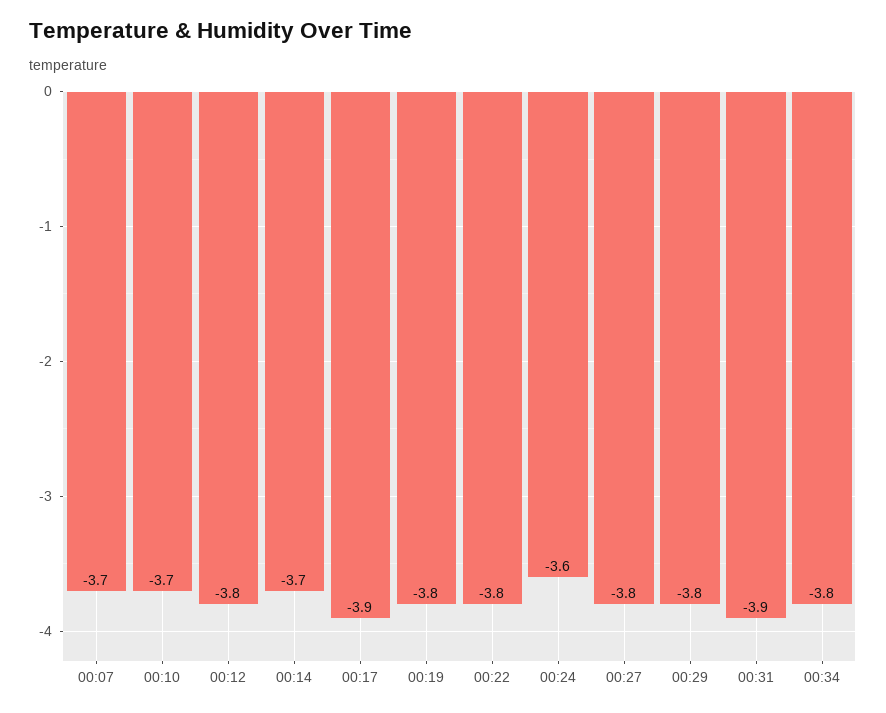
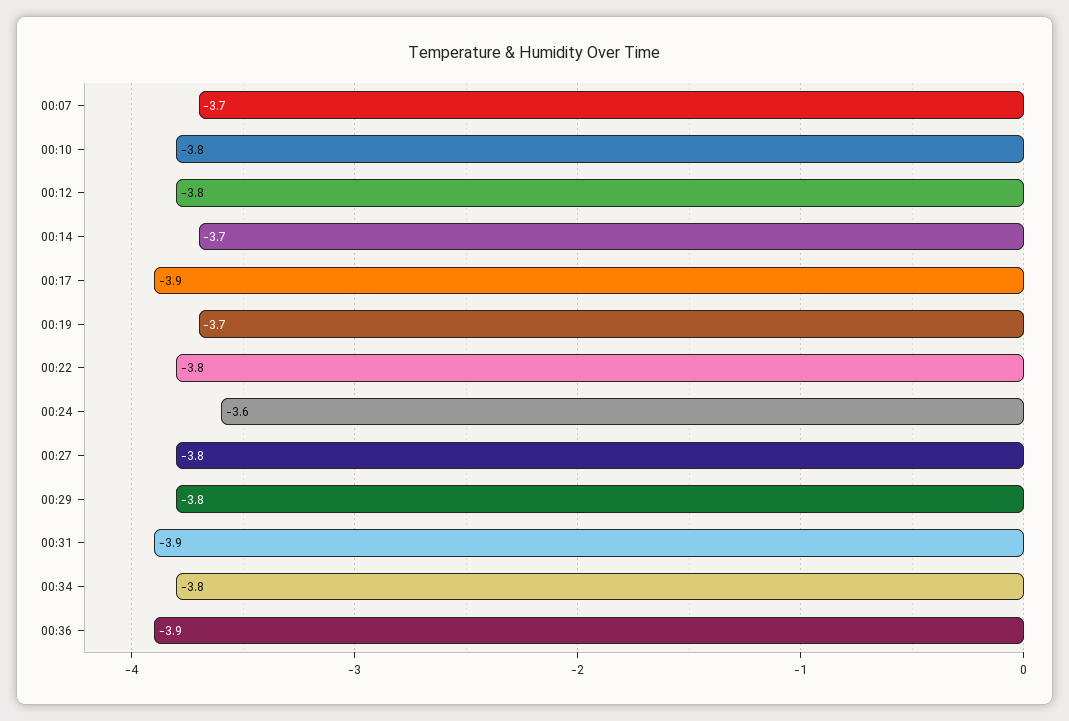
00:10: -3.7 -> -3.8
00:19: -3.8 -> -3.7
00:36: none -> -3.9

